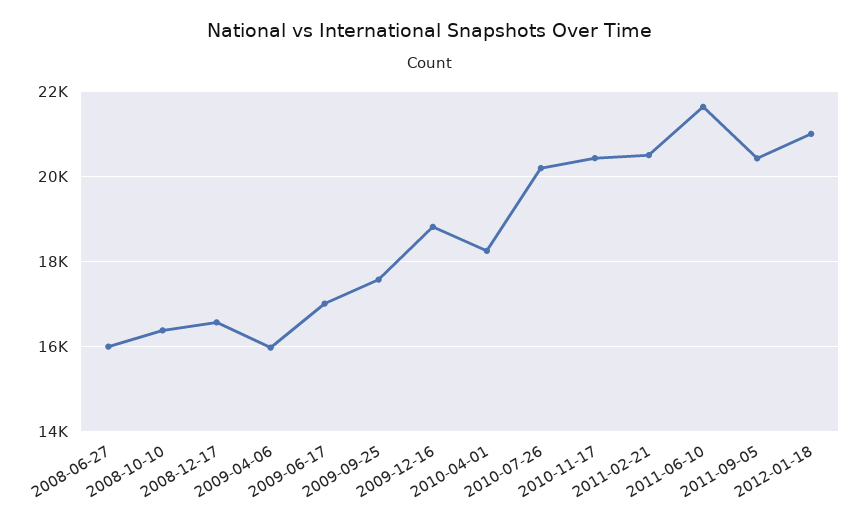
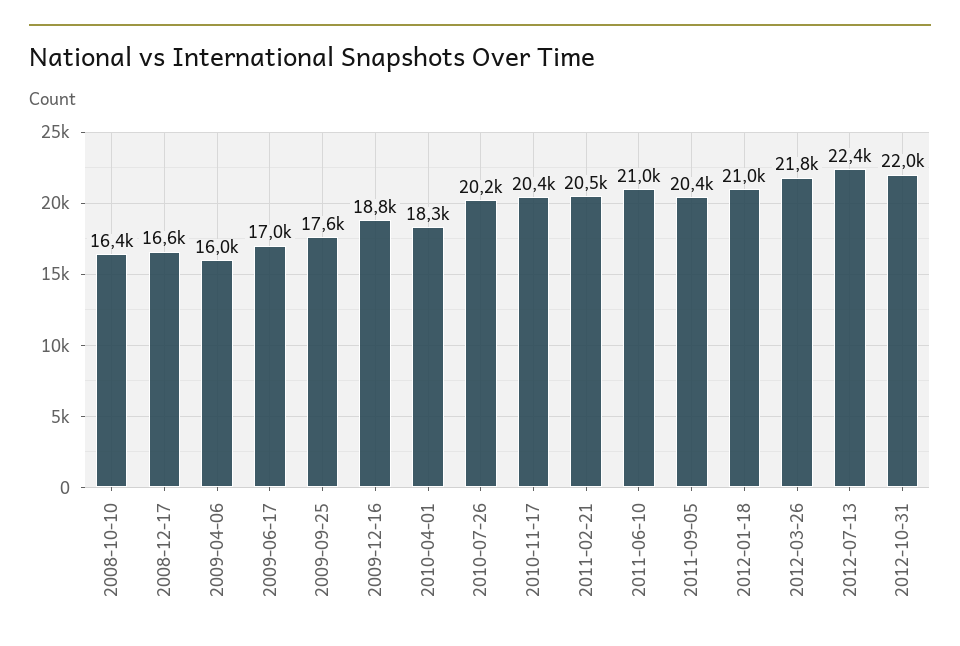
2008-06-27: 16000 -> none
2011-06-10: 21600 -> 21000
2012-03-26: none -> 21800
2012-07-13: none -> 22400
2012-10-31: none -> 22000

